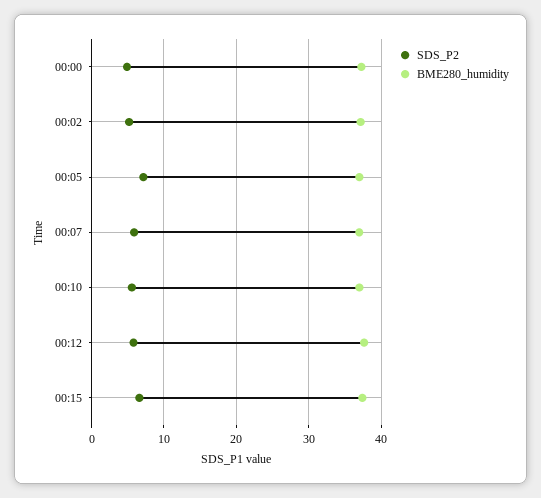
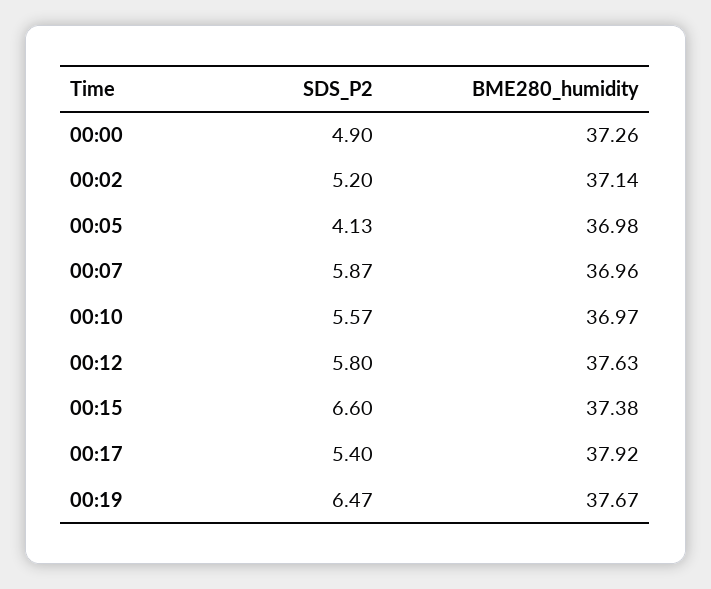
SDS_P2, 00:05: 7 -> 4.13
SDS_P2, 00:17: none -> 5.4
BME280_humidity, 00:17: none -> 37.92
SDS_P2, 00:19: none -> 6.47
BME280_humidity, 00:19: none -> 37.67

